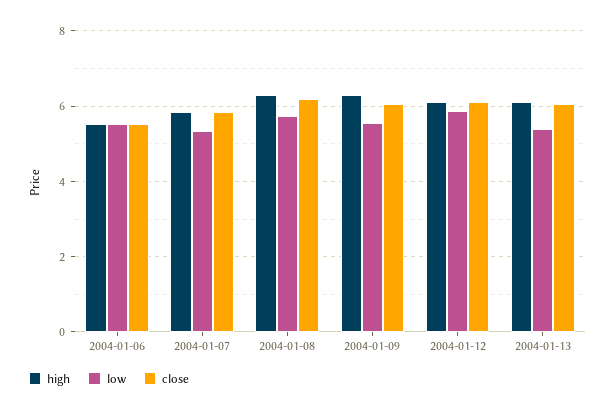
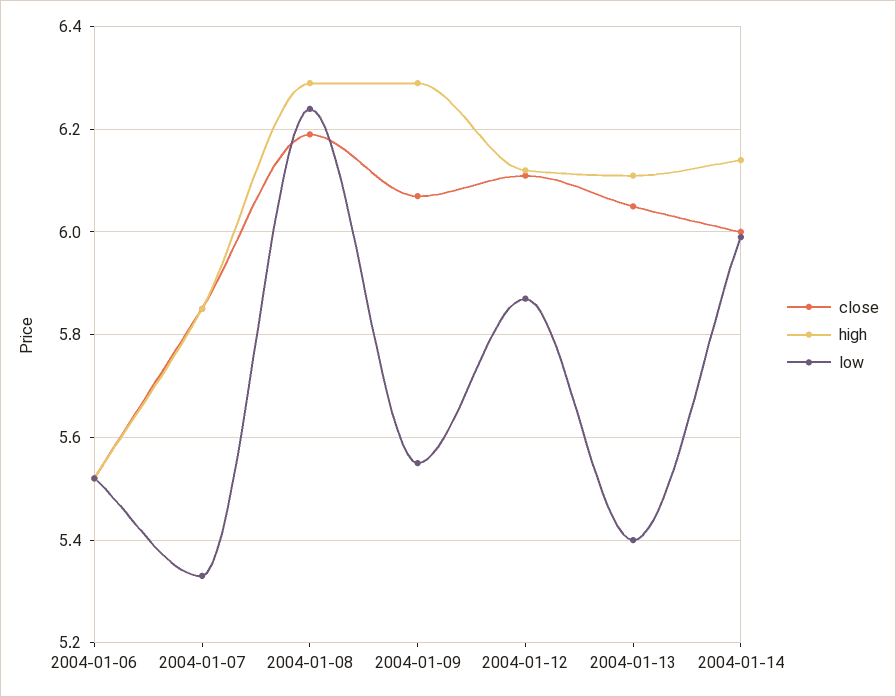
low, 2004-01-08: 5.8 -> 6.25
close, 2004-01-14: none -> 6
high, 2004-01-14: none -> 6.15
low, 2004-01-14: none -> 6

